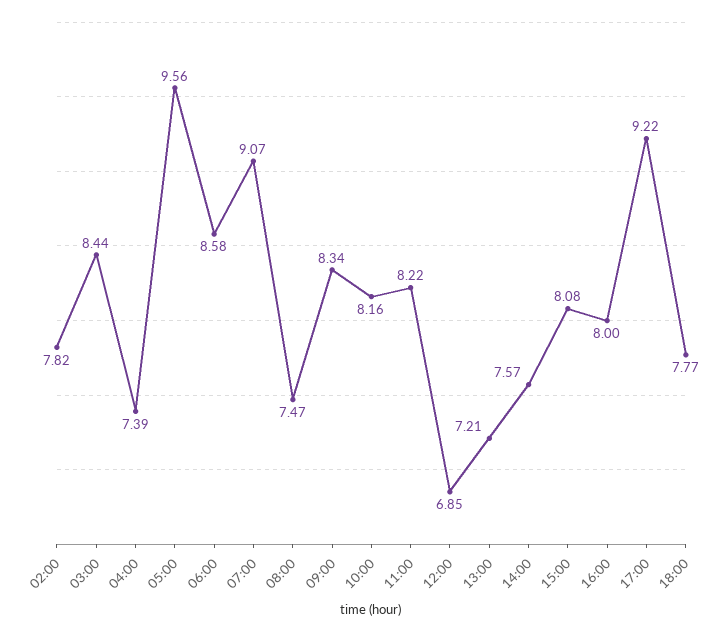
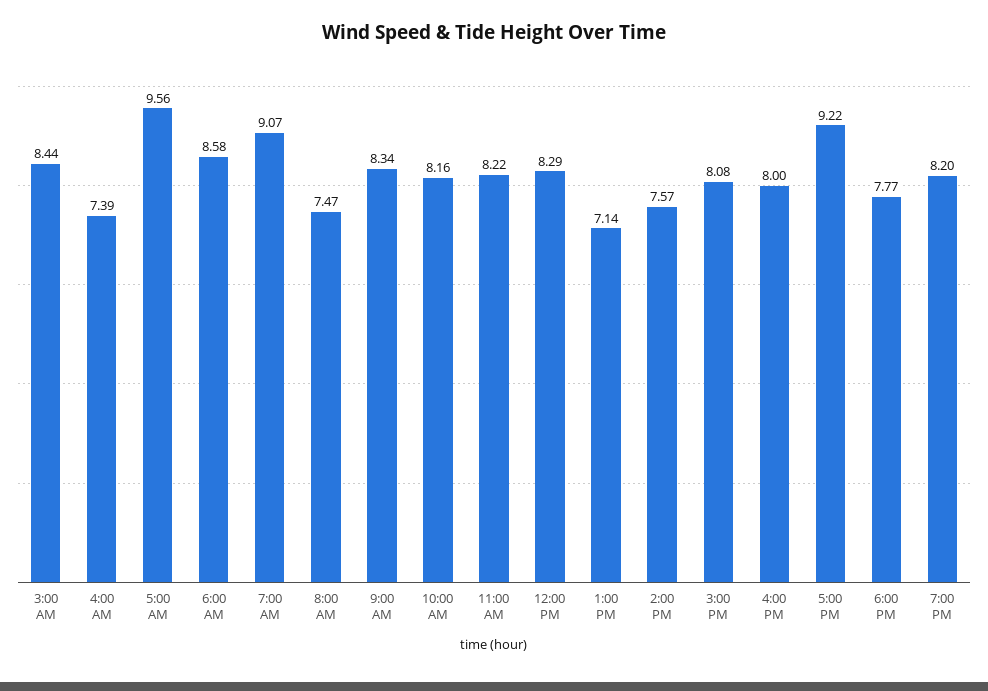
02:00: 7.82 -> none
12:00: 6.85 -> 8.29
13:00: 7.21 -> 7.14
7:00 PM: none -> 8.2

